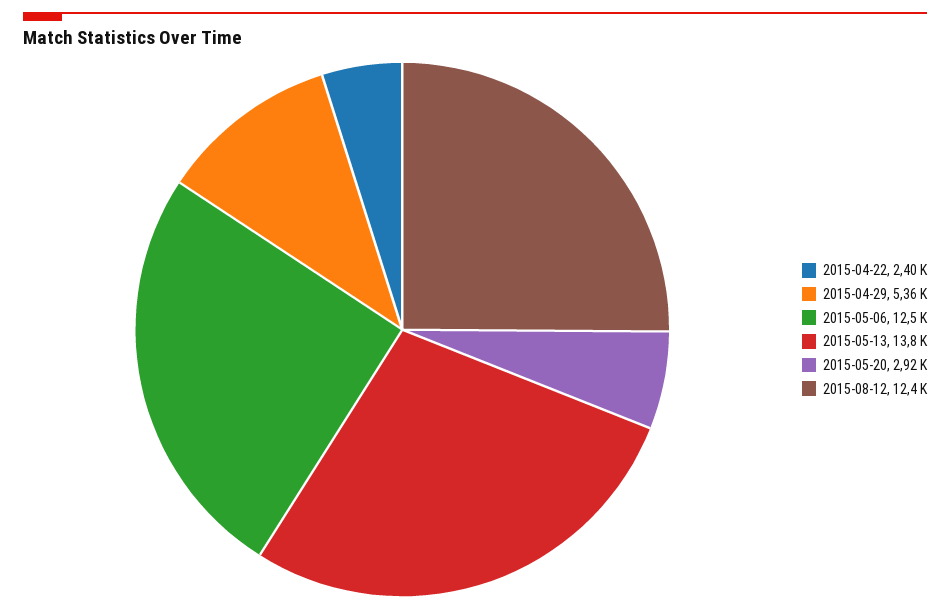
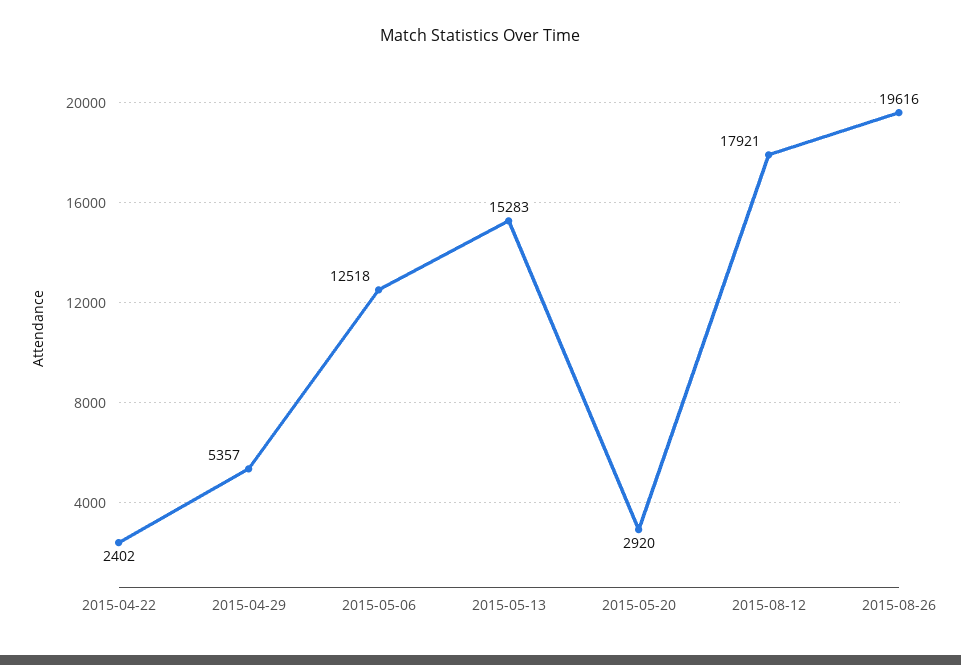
2015-05-13: 13800 -> 15283
2015-08-12: 12400 -> 17921
2015-08-26: none -> 19616

